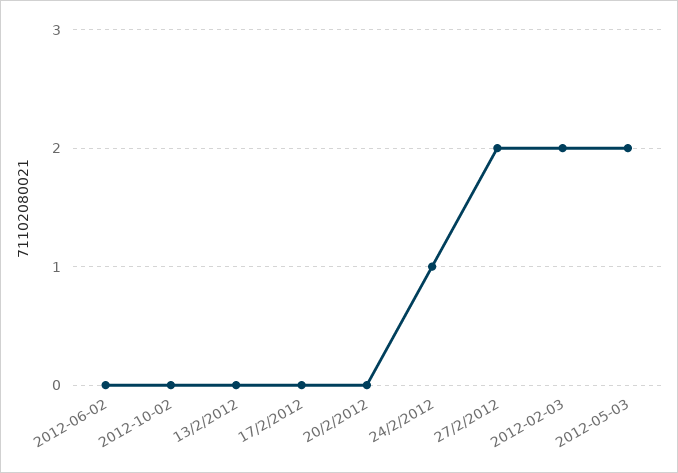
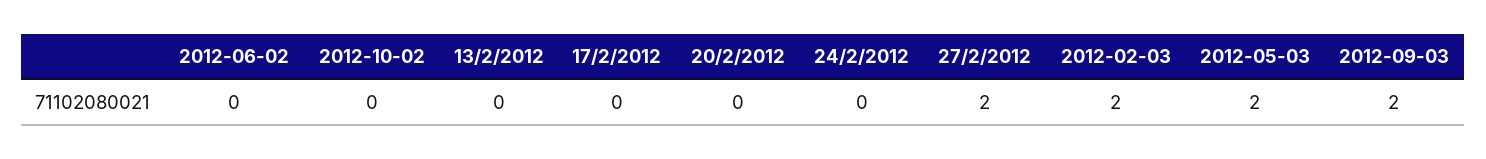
24/2/2012: 1 -> 0
2012-09-03: none -> 2

